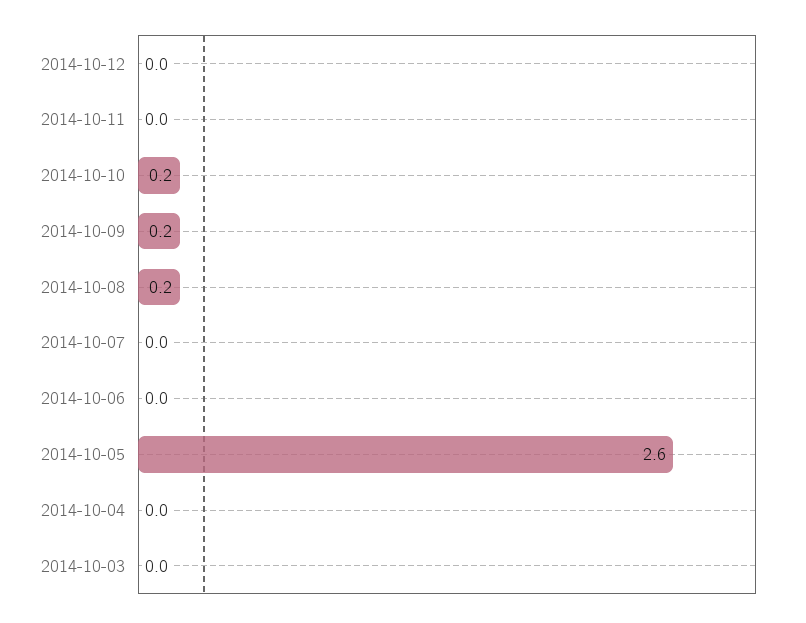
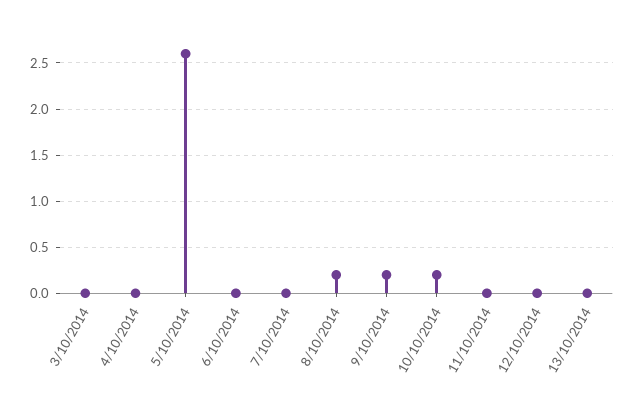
13/10/2014: none -> 0

